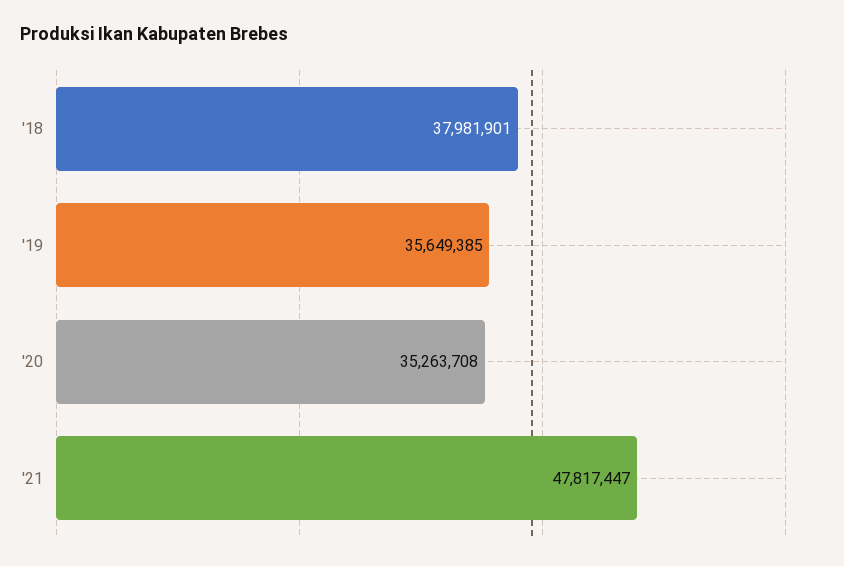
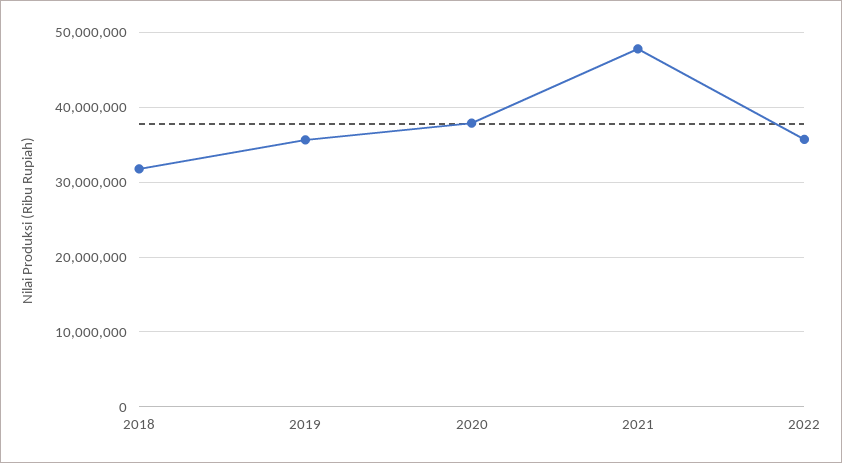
'18: 37981901 -> 32000000
'20: 35263708 -> 38000000
2022: none -> 36000000

